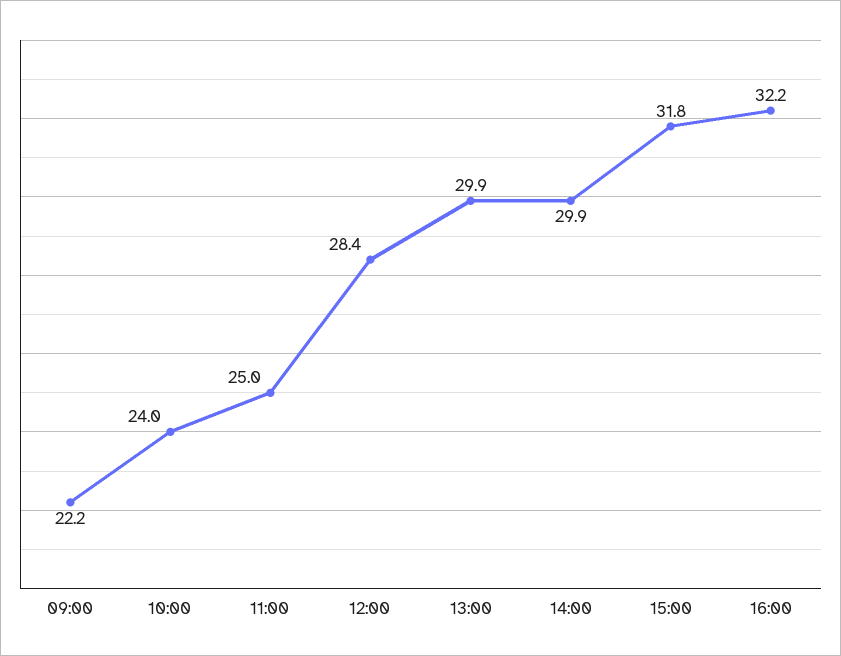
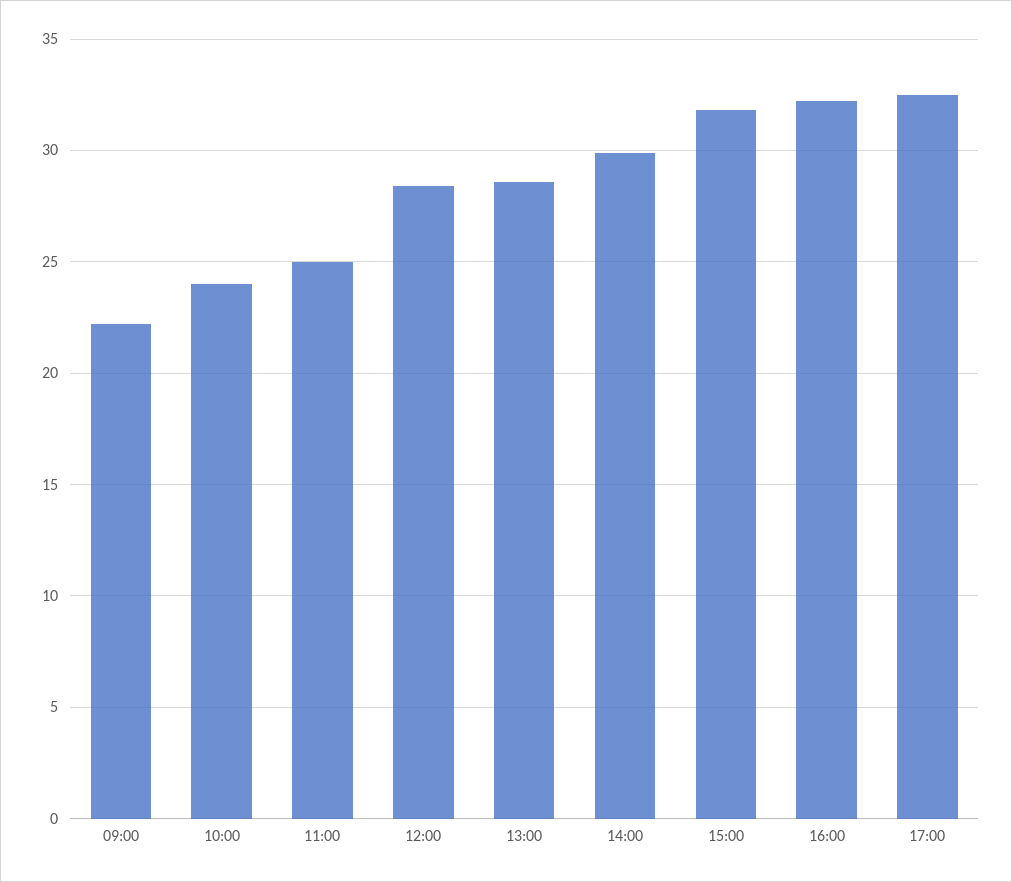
13:00: 29.9 -> 28.5
17:00: none -> 32.5

